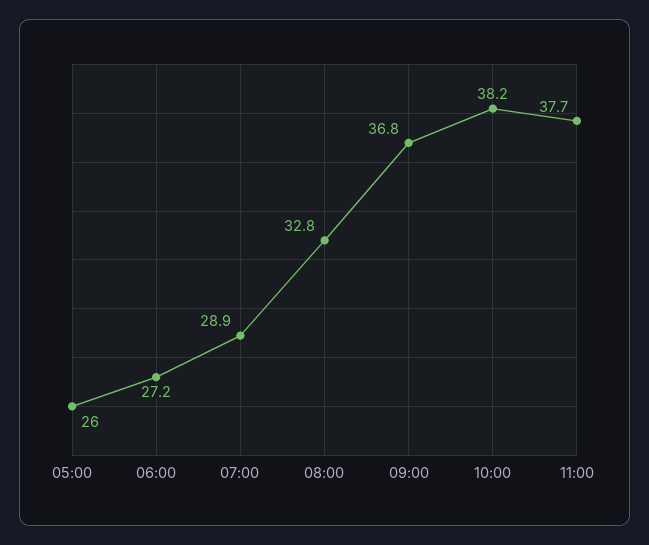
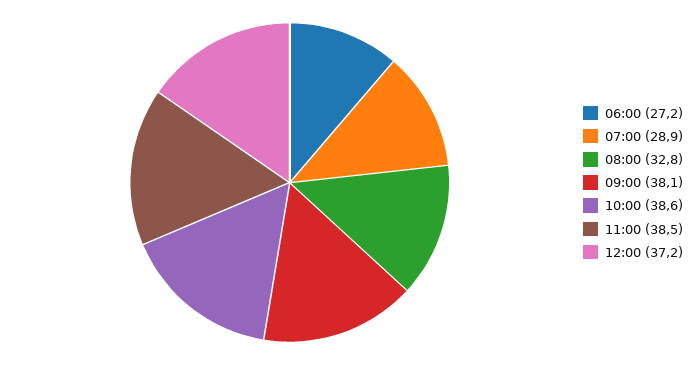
05:00: 26 -> none
09:00: 36.8 -> 38.1
10:00: 38.2 -> 38.6
11:00: 37.7 -> 38.5
12:00: none -> 37.2

